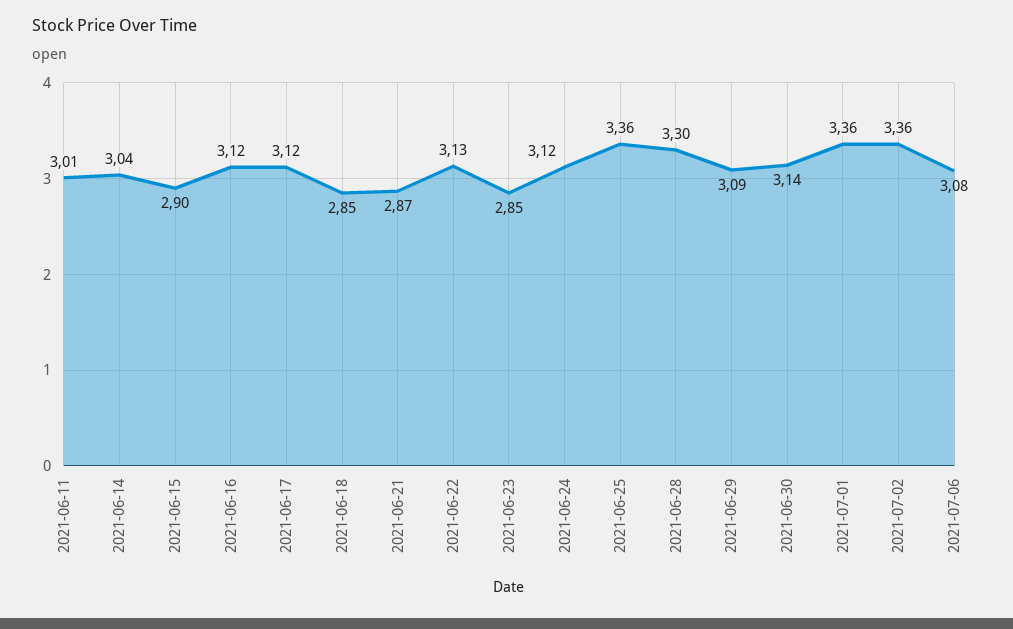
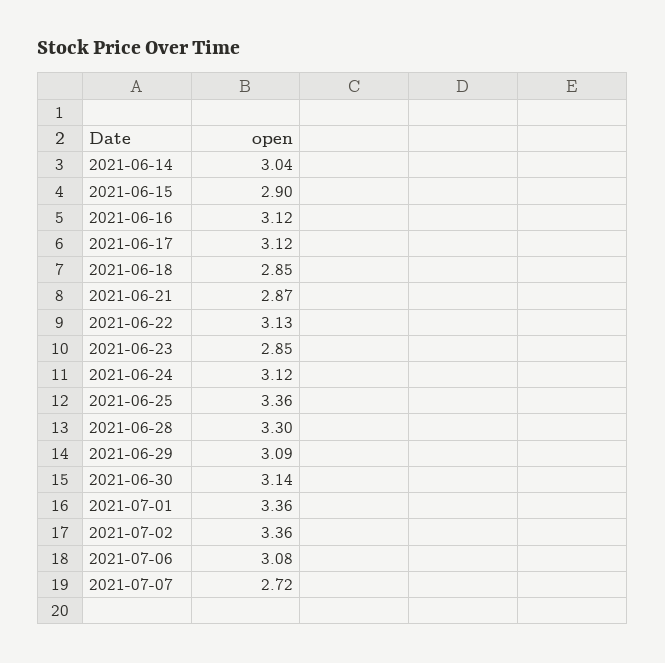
2021-06-11: 3.01 -> none
2021-07-07: none -> 2.72

